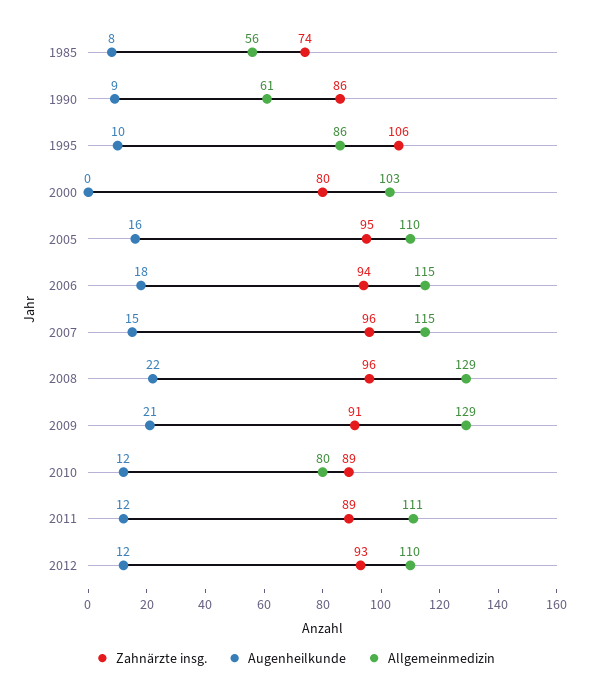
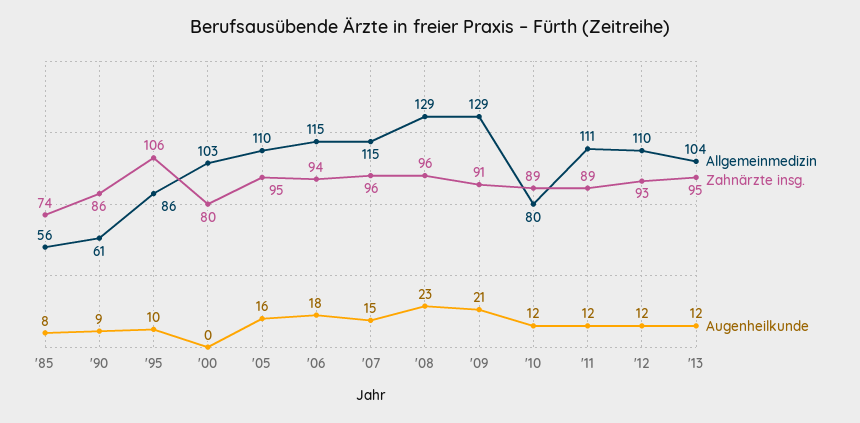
Augenheilkunde, 2008: 22 -> 23
Allgemeinmedizin, '13: none -> 104
Zahnärzte insg., '13: none -> 95
Augenheilkunde, '13: none -> 12

